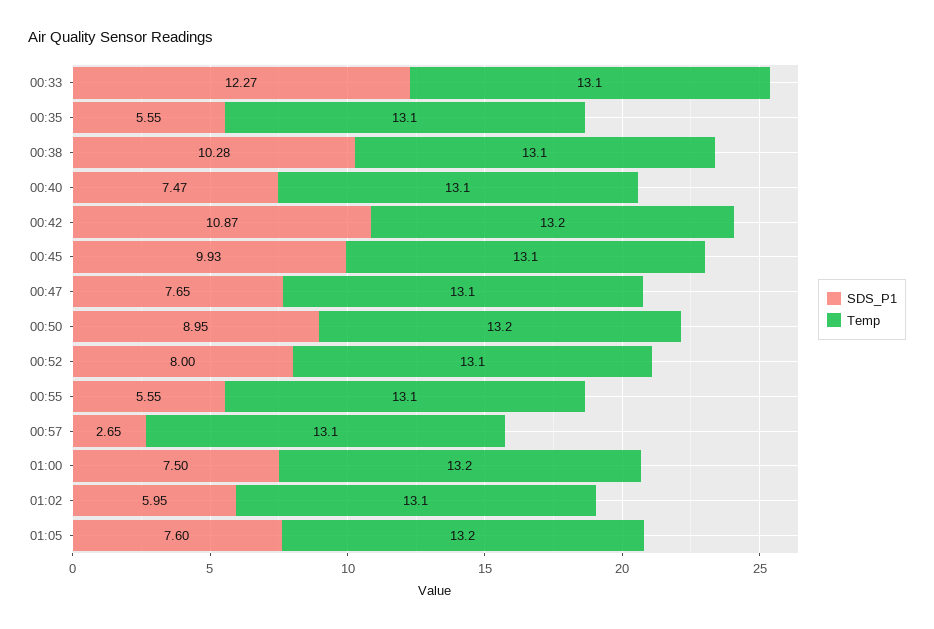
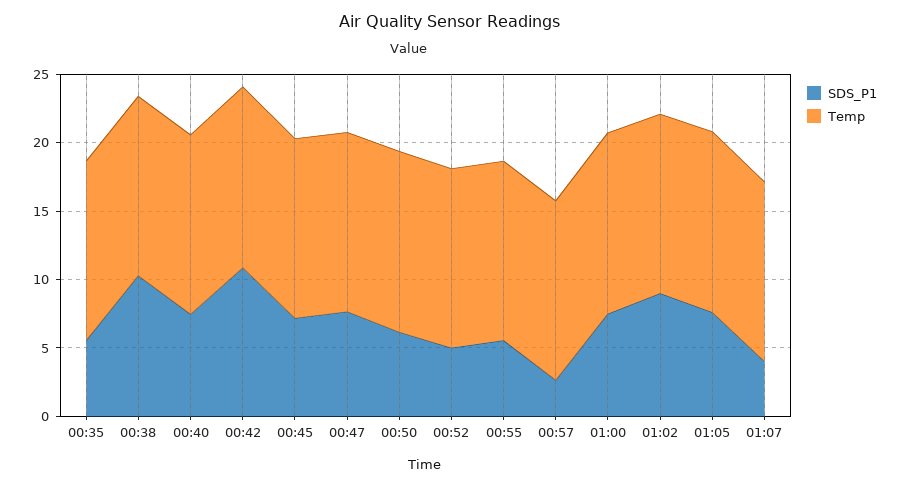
SDS_P1, 00:33: 12.27 -> none
Temp, 00:33: 13.1 -> none
SDS_P1, 00:45: 9.93 -> 7
SDS_P1, 00:50: 8.95 -> 6
SDS_P1, 00:52: 8 -> 5
SDS_P1, 01:02: 5.95 -> 9
SDS_P1, 01:07: none -> 4
Temp, 01:07: none -> 13

